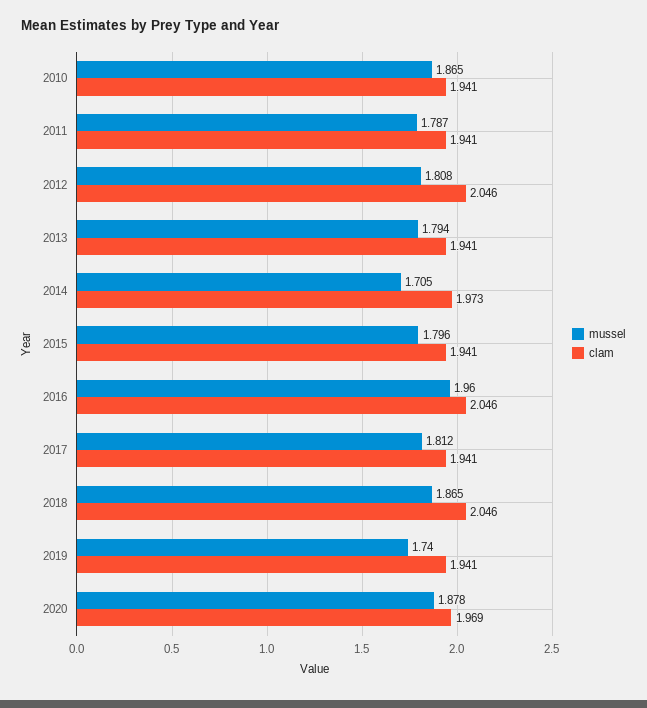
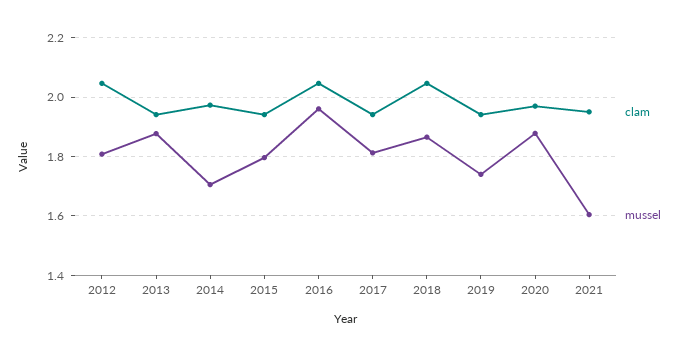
mussel, 2010: 1.865 -> none
clam, 2010: 1.941 -> none
mussel, 2011: 1.787 -> none
clam, 2011: 1.941 -> none
mussel, 2013: 1.794 -> 1.875
clam, 2021: none -> 1.95
mussel, 2021: none -> 1.6

